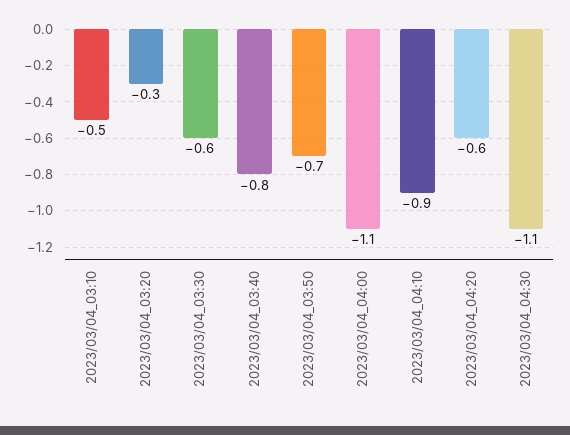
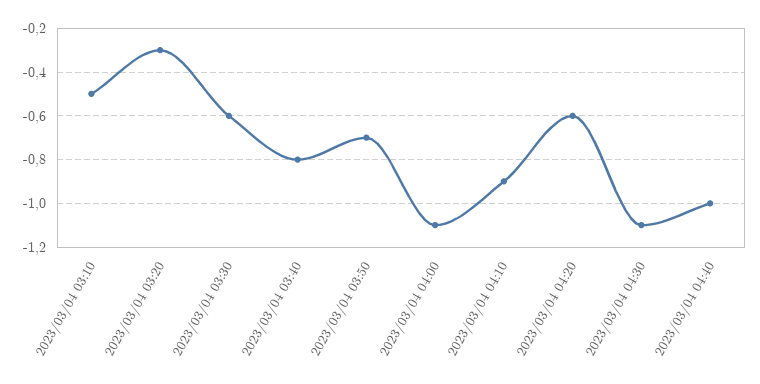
2023/03/04 04:40: none -> -1

